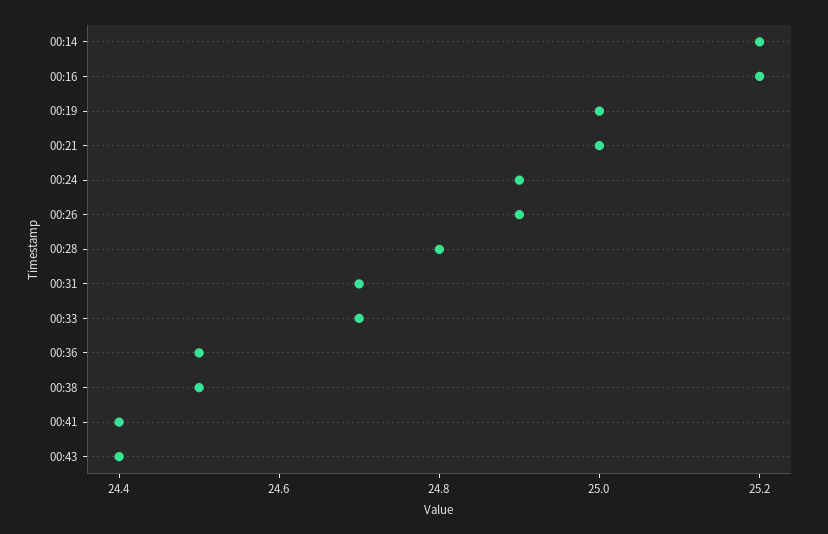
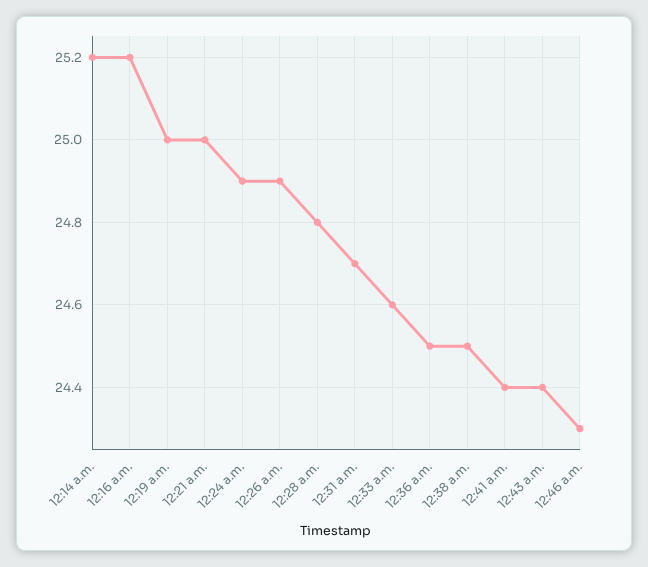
00:33: 24.7 -> 24.6
12:46 a.m.: none -> 24.3

